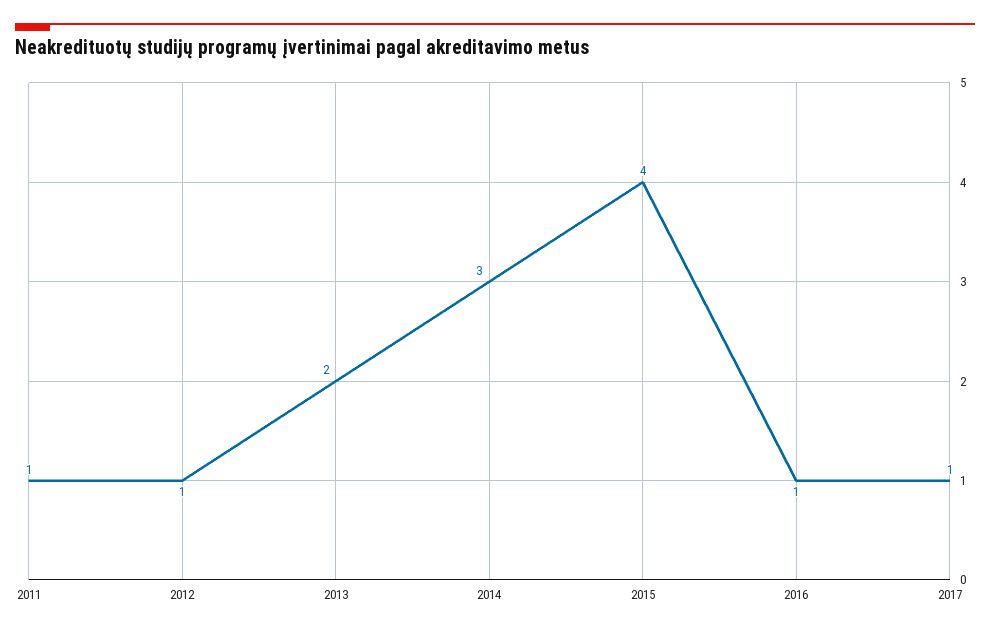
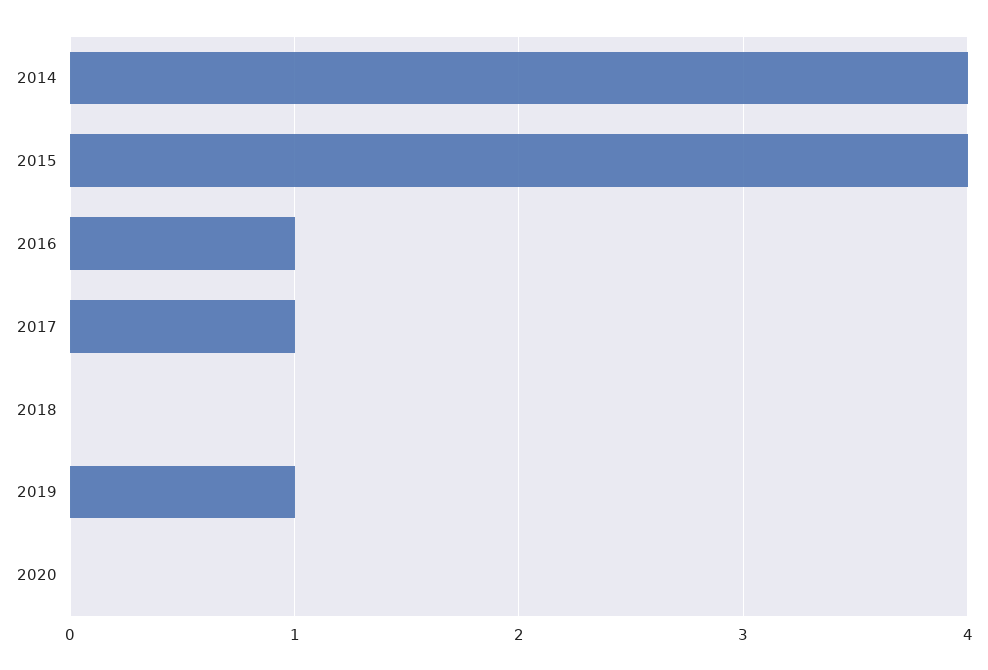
2011: 1 -> none
2012: 1 -> none
2013: 2 -> none
2014: 3 -> 4
2018: none -> 0
2019: none -> 1
2020: none -> 0

